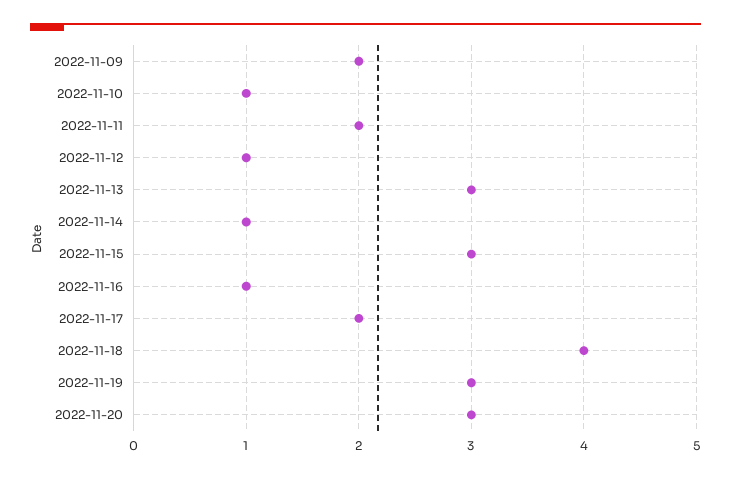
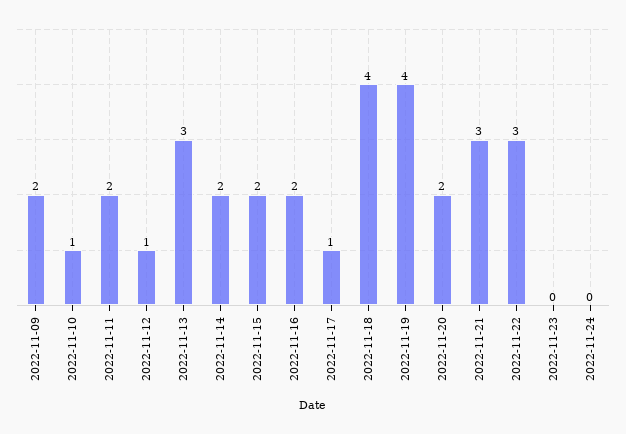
2022-11-14: 1 -> 2
2022-11-15: 3 -> 2
2022-11-16: 1 -> 2
2022-11-17: 2 -> 1
2022-11-19: 3 -> 4
2022-11-20: 3 -> 2
2022-11-21: none -> 3
2022-11-22: none -> 3
2022-11-23: none -> 0
2022-11-24: none -> 0

